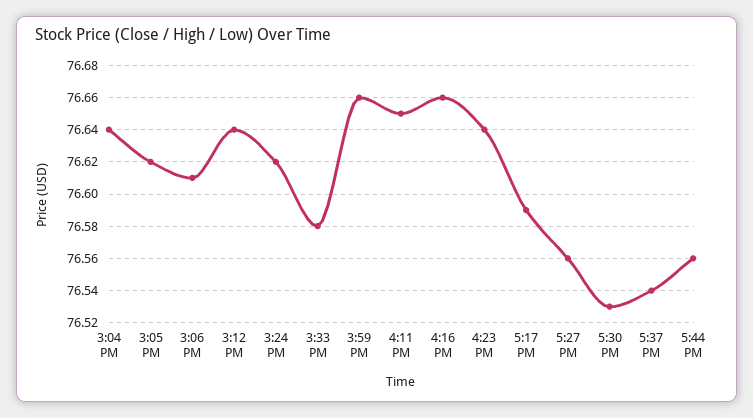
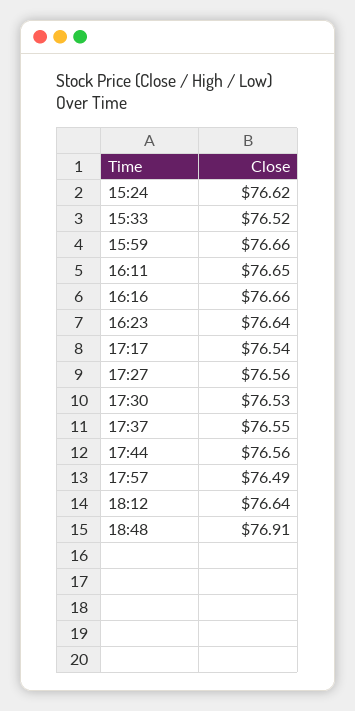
3:04 PM: 76.64 -> none
3:05 PM: 76.62 -> none
3:06 PM: 76.61 -> none
3:12 PM: 76.64 -> none
3:33 PM: 76.58 -> 76.52
5:17 PM: 76.59 -> 76.54
5:37 PM: 76.54 -> 76.55
17:57: none -> 76.49
18:12: none -> 76.64
18:48: none -> 76.91

